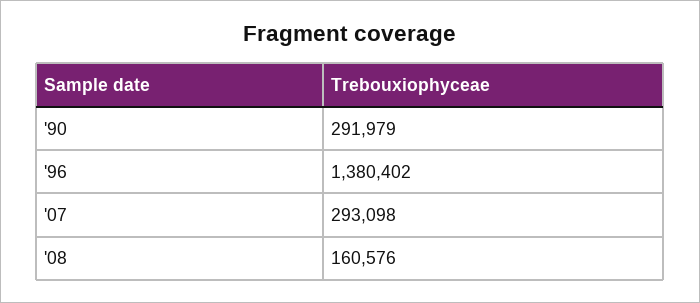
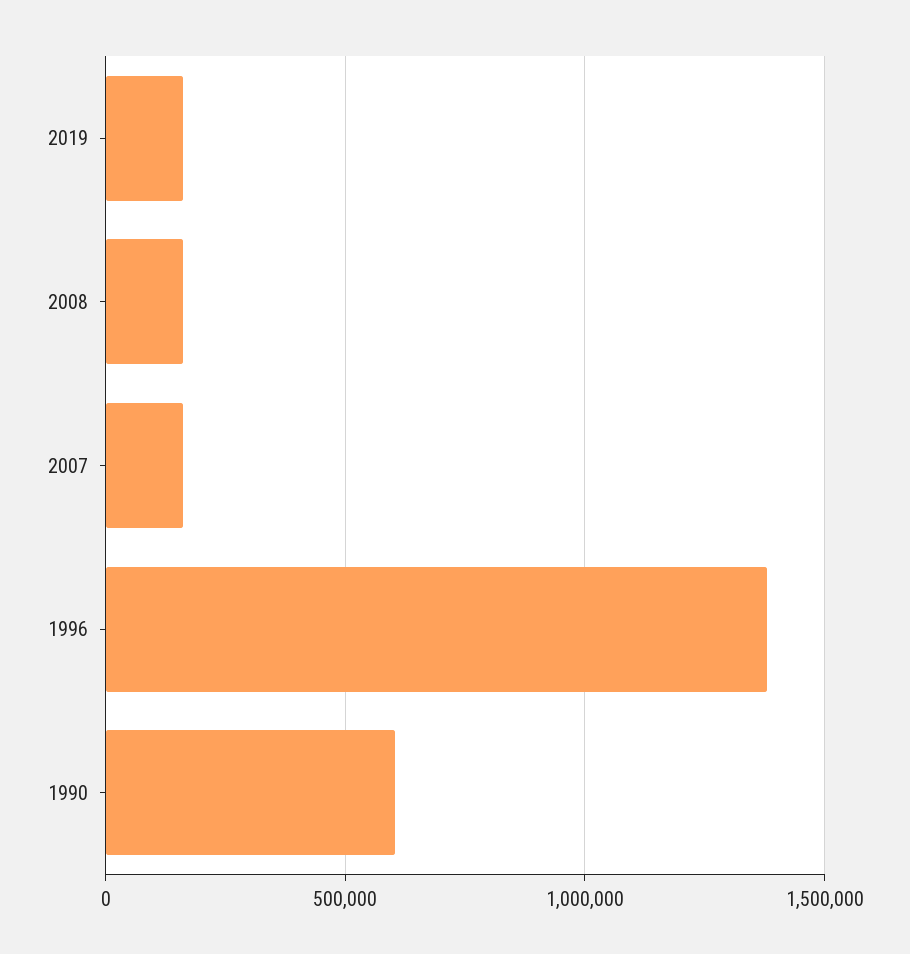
'90: 291979 -> 600000
'07: 293098 -> 150000
2019: none -> 150000

